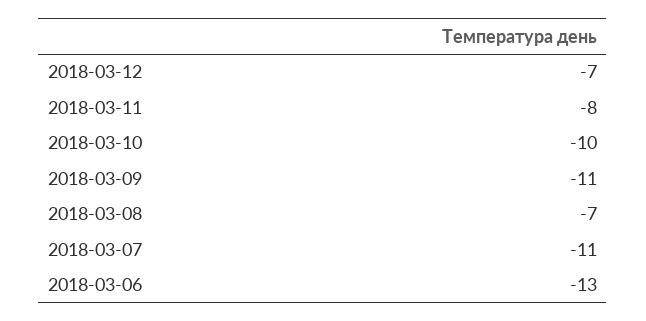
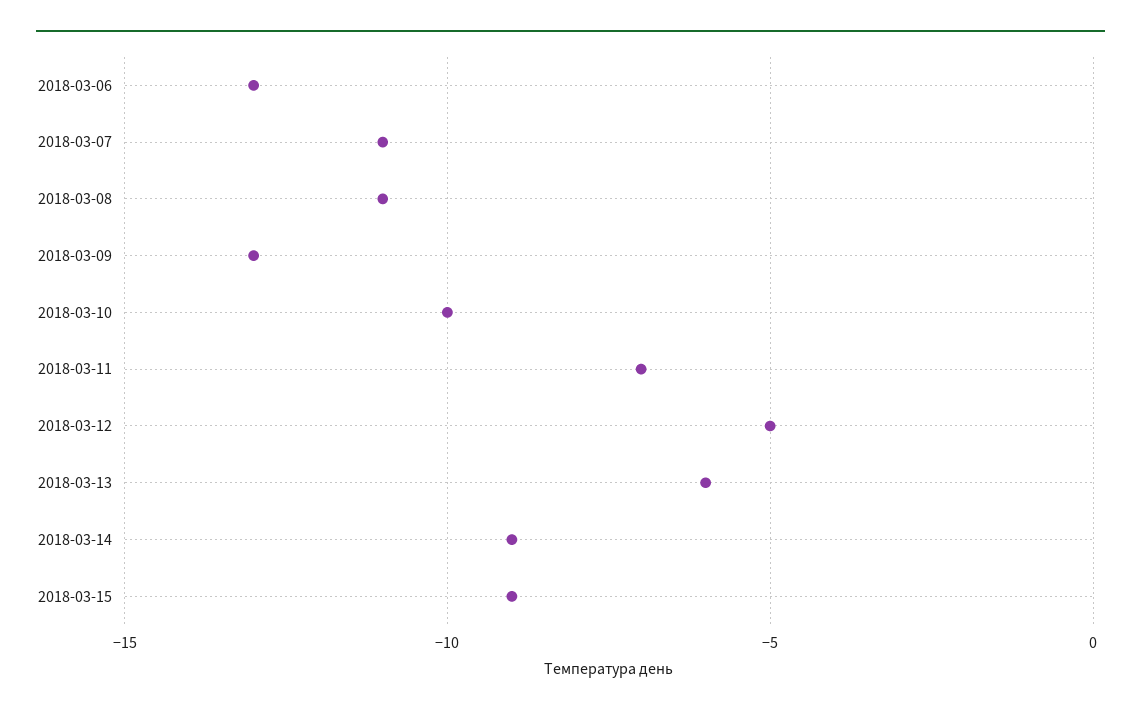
2018-03-12: -7 -> -5
2018-03-11: -8 -> -7
2018-03-09: -11 -> -13
2018-03-08: -7 -> -11
2018-03-13: none -> -6
2018-03-14: none -> -9
2018-03-15: none -> -9

